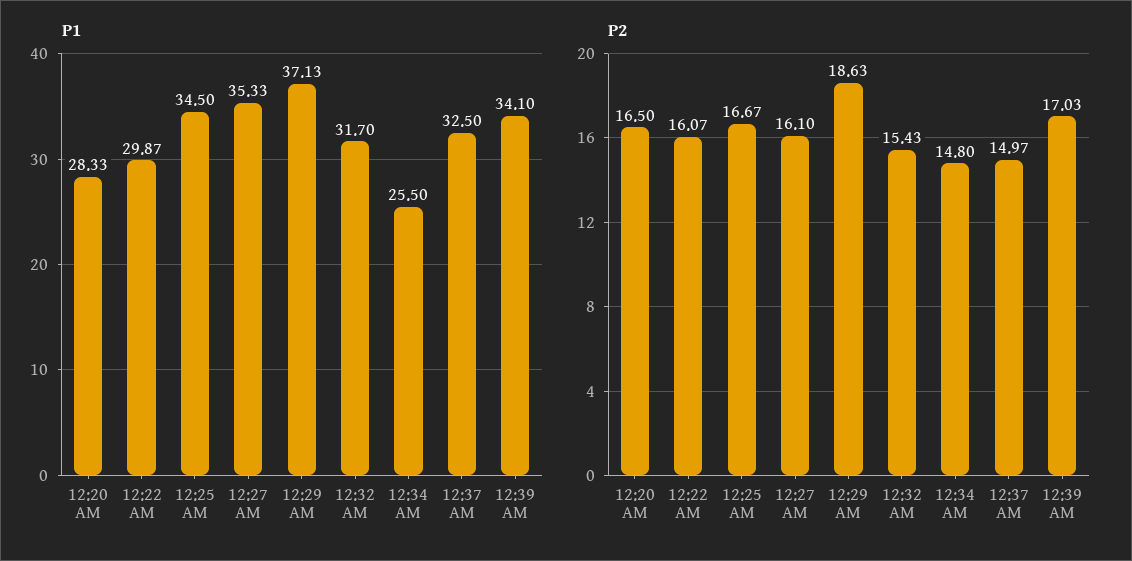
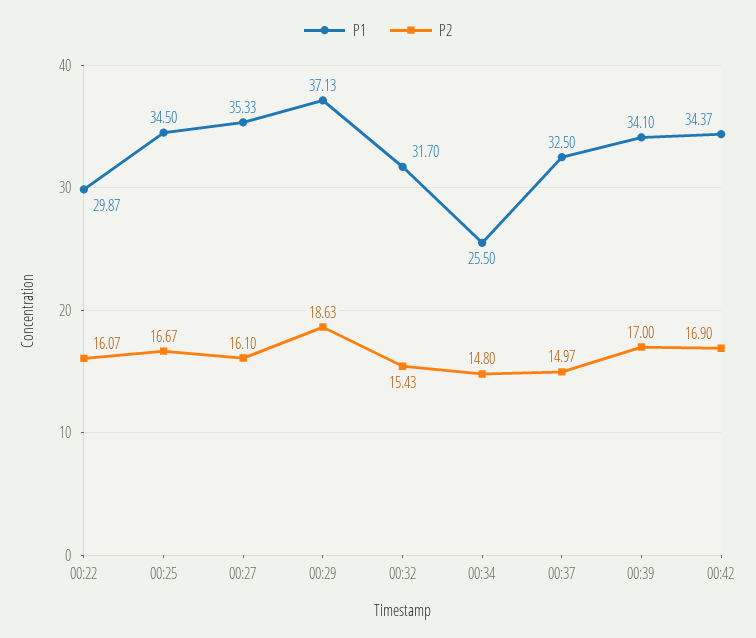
P1, 12:20 AM: 28.33 -> none
P2, 12:20 AM: 16.5 -> none
P2, 12:39 AM: 17.03 -> 17
P1, 00:42: none -> 34.37
P2, 00:42: none -> 16.9

